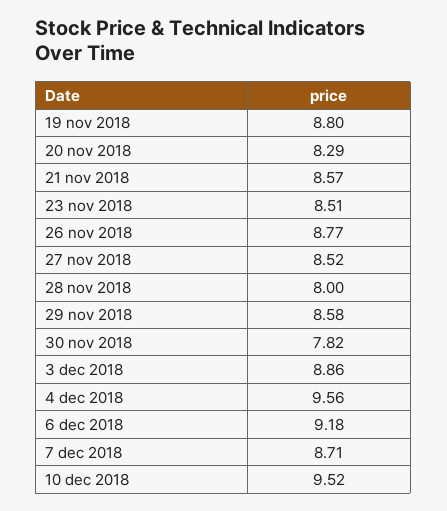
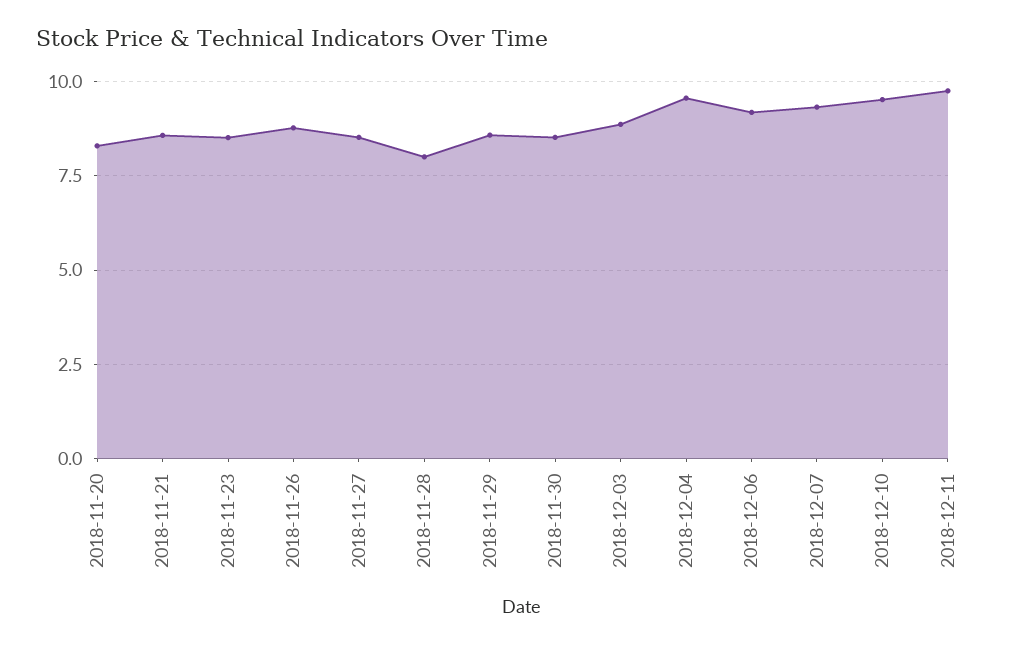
19 nov 2018: 8.8 -> none
30 nov 2018: 7.82 -> 8.5
7 dec 2018: 8.71 -> 9.25
2018-12-11: none -> 9.75

